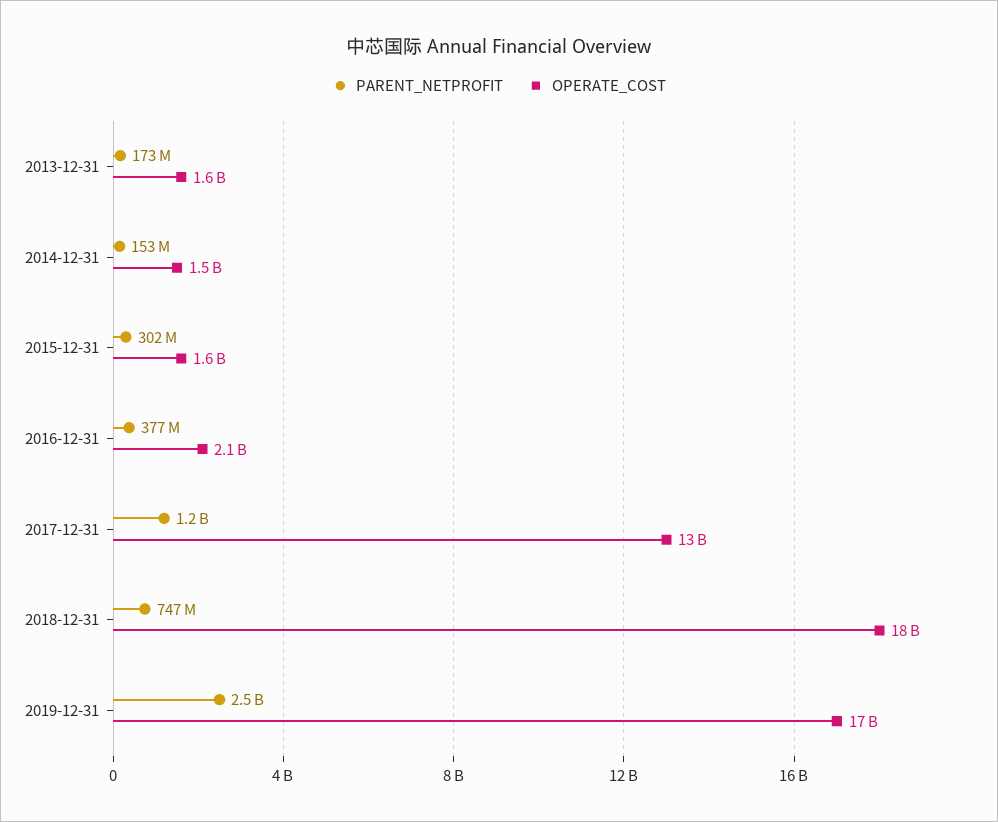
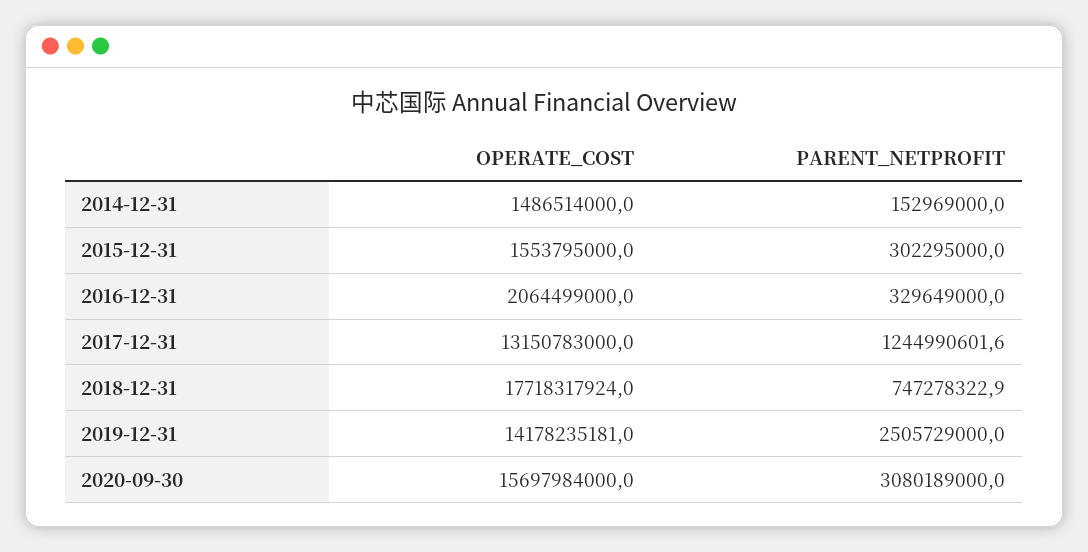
PARENT_NETPROFIT, 2013-12-31: 173000000 -> none
OPERATE_COST, 2013-12-31: 1600000000 -> none
PARENT_NETPROFIT, 2016-12-31: 377000000 -> 329649000
OPERATE_COST, 2019-12-31: 17000000000 -> 14178235181
OPERATE_COST, 2020-09-30: none -> 15697984000
PARENT_NETPROFIT, 2020-09-30: none -> 3080189000

